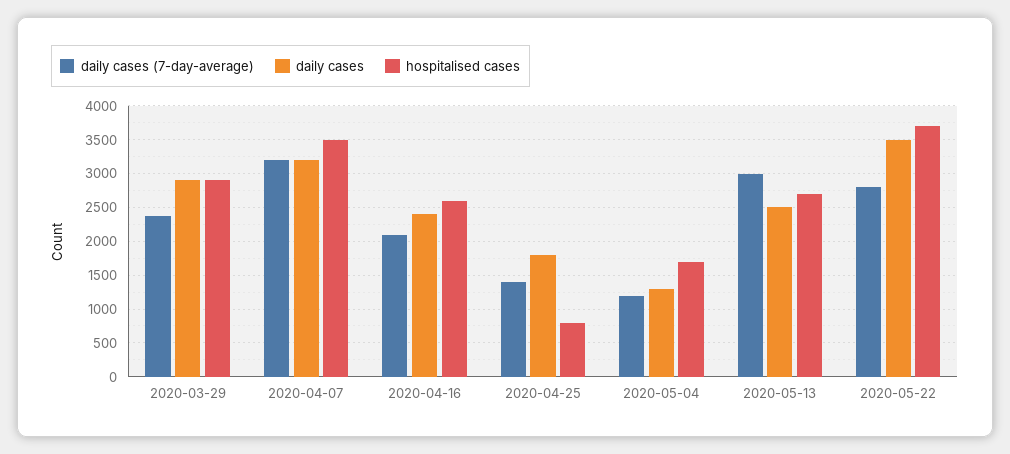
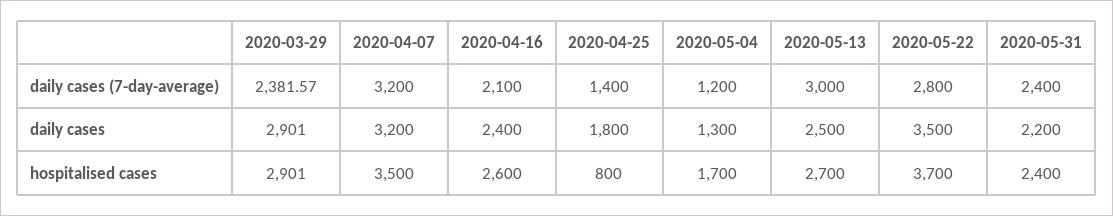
daily cases (7-day-average), 2020-05-31: none -> 2400
daily cases, 2020-05-31: none -> 2200
hospitalised cases, 2020-05-31: none -> 2400

